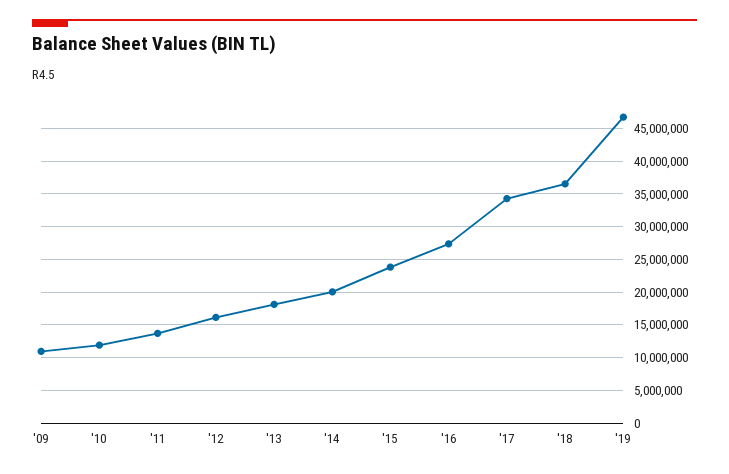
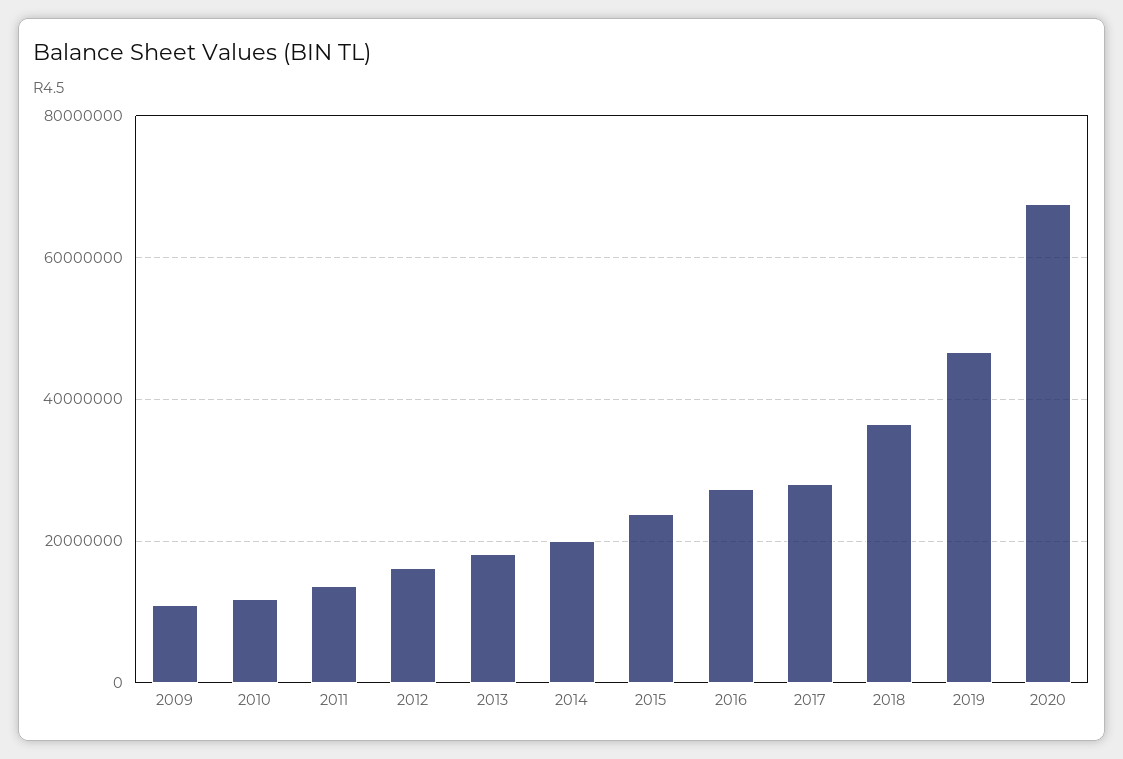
'17: 34000000 -> 28000000
2020: none -> 68000000

